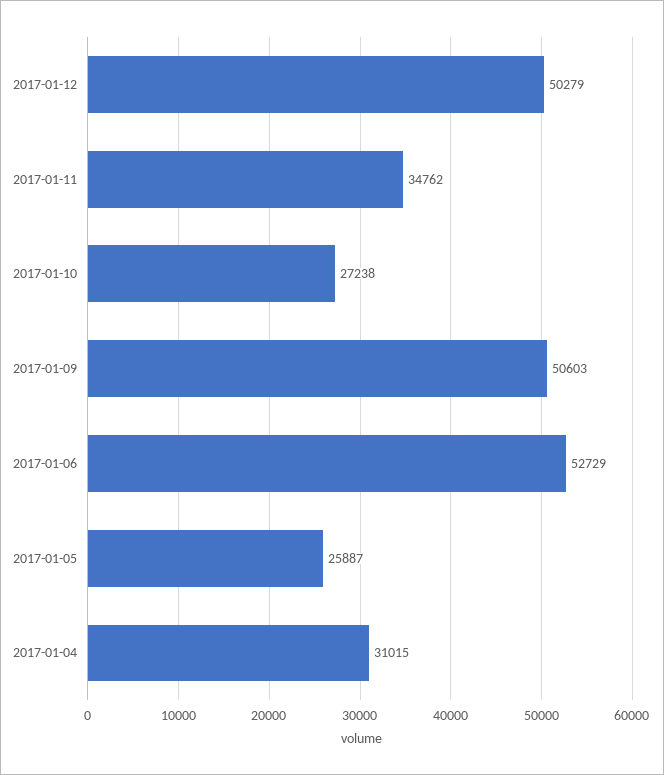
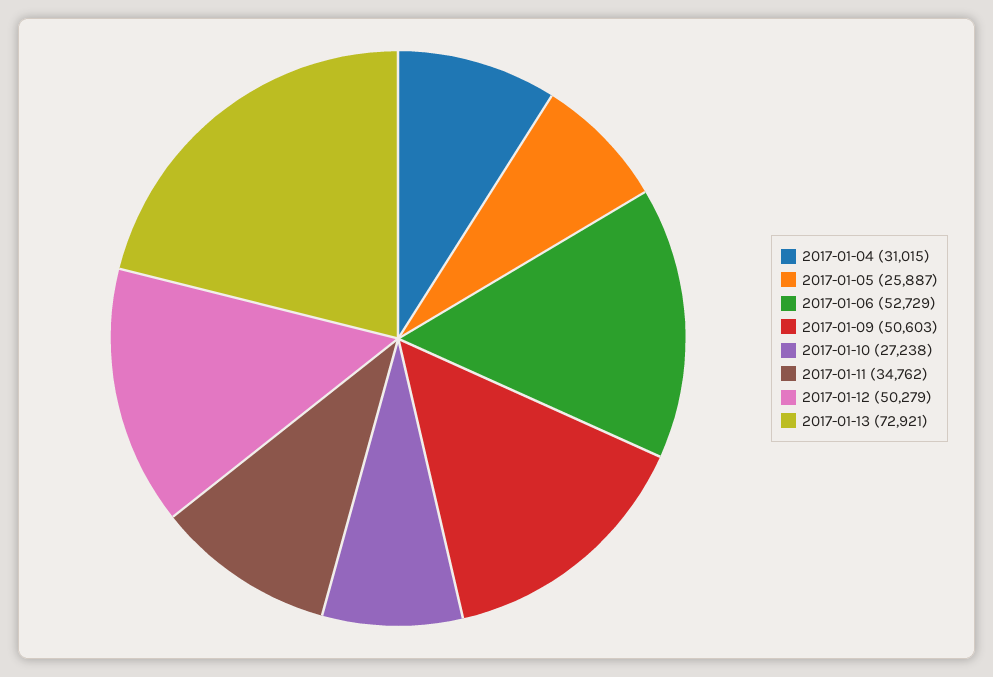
2017-01-13: none -> 72921

